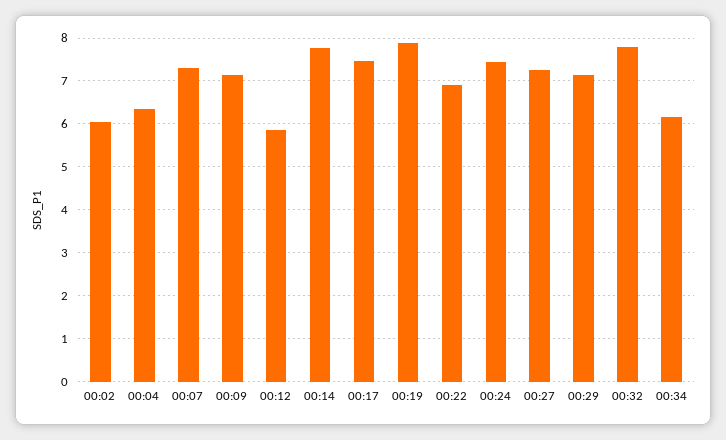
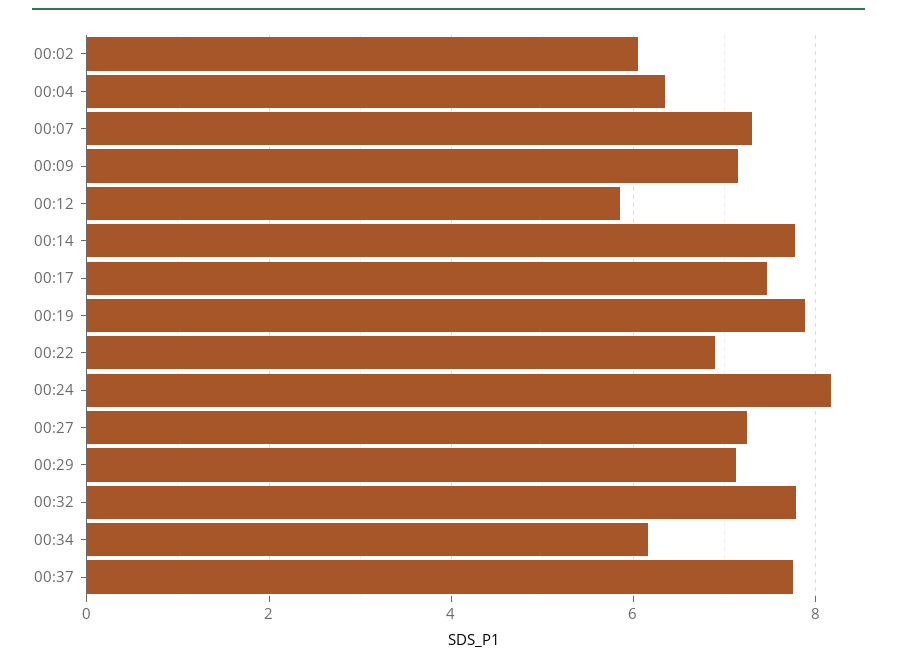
00:24: 7.4 -> 8.2
00:37: none -> 7.8

